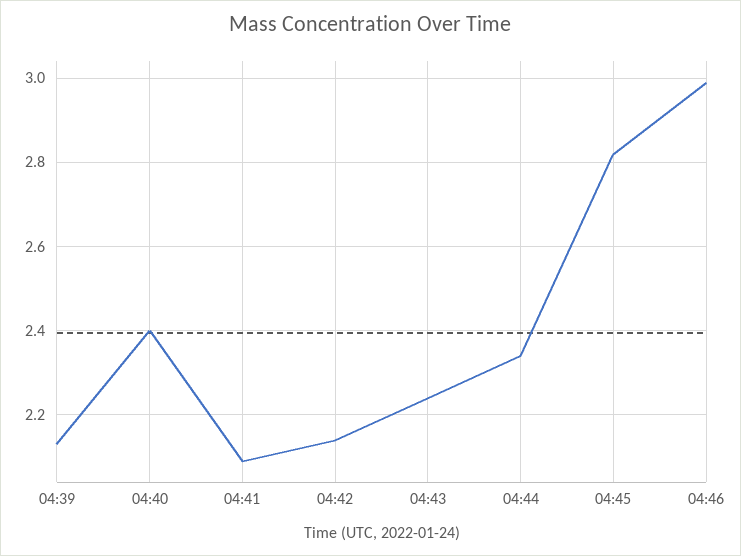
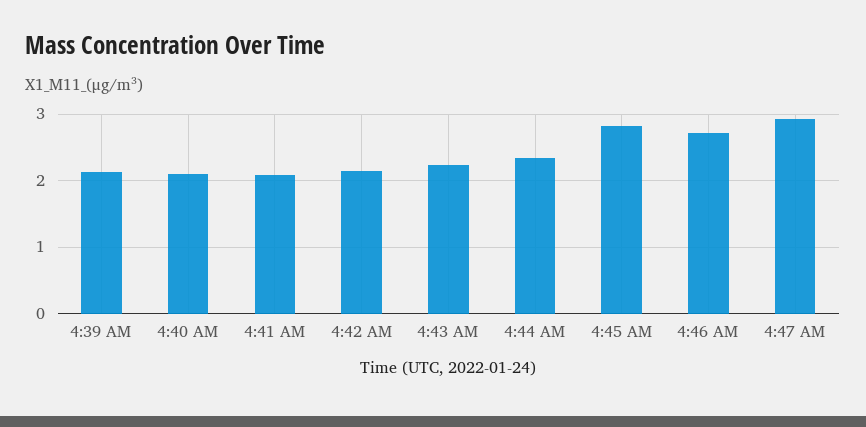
04:40: 2.4 -> 2.1
04:46: 3 -> 2.7
4:47 AM: none -> 2.9

